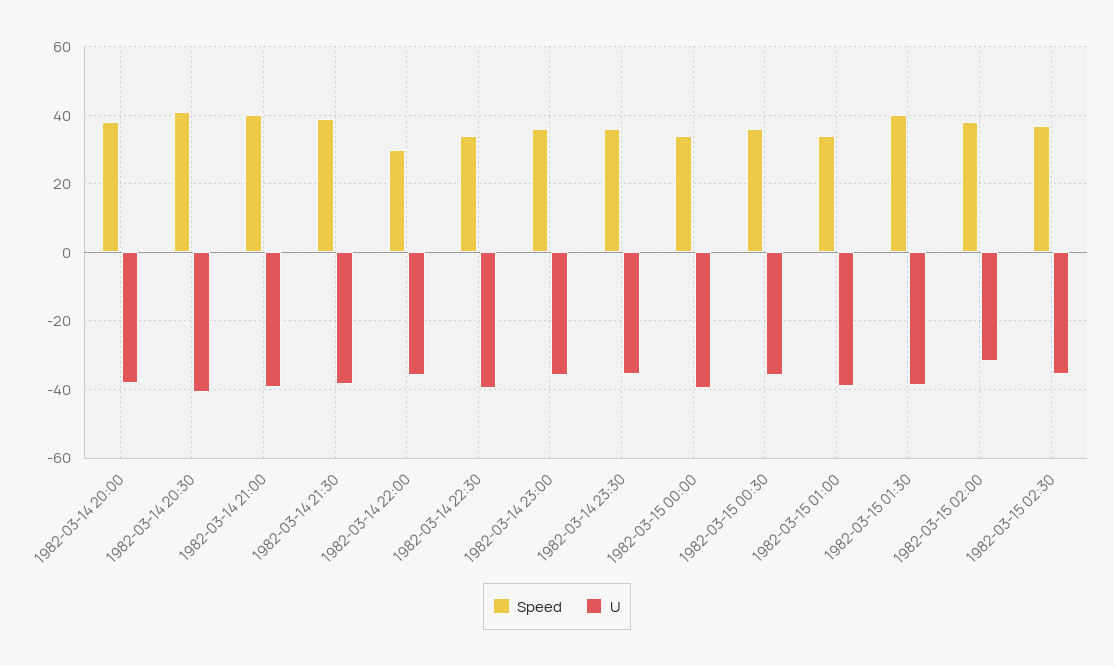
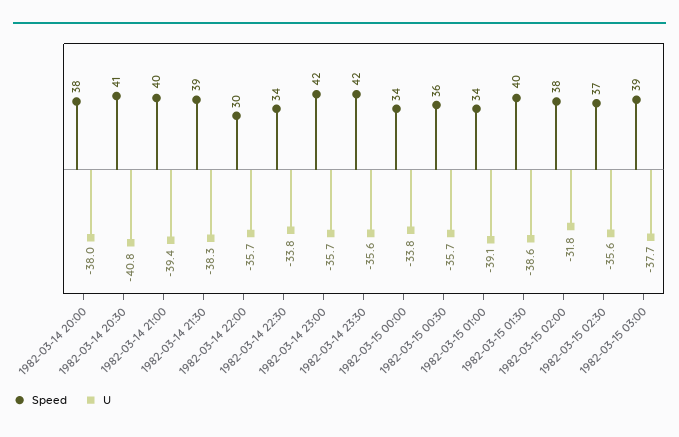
U, 1982-03-14 22:30: -40 -> -33.8
Speed, 1982-03-14 23:00: 36 -> 42
Speed, 1982-03-14 23:30: 36 -> 42
U, 1982-03-15 00:00: -40 -> -33.8
Speed, 1982-03-15 03:00: none -> 39
U, 1982-03-15 03:00: none -> -37.7

